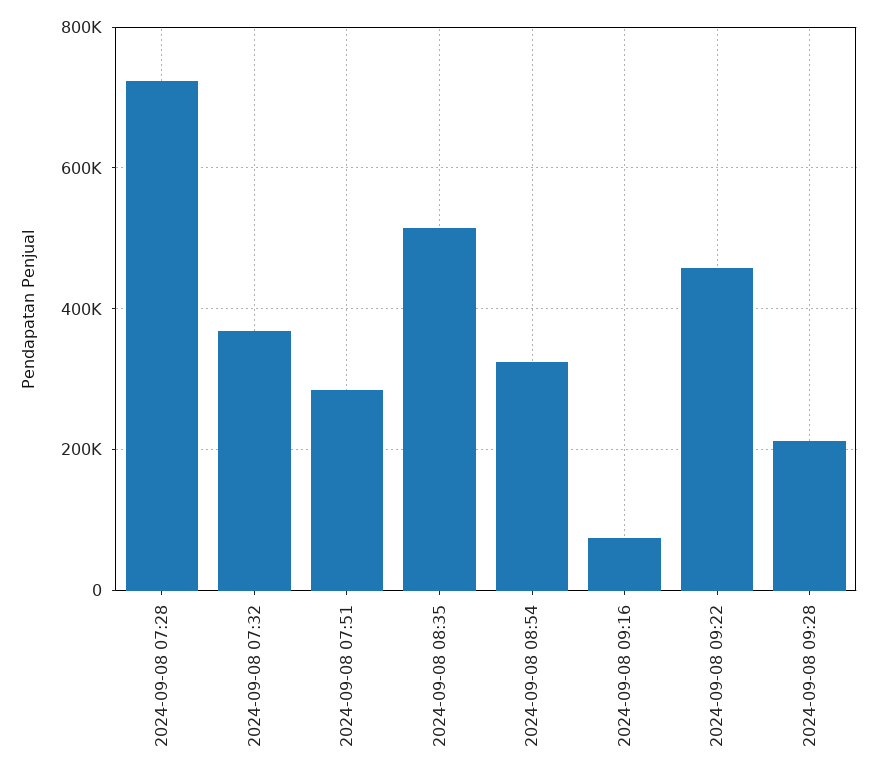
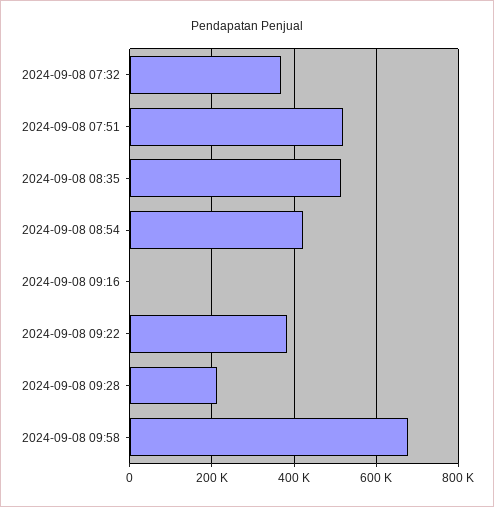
2024-09-08 07:28: 720000 -> none
2024-09-08 07:51: 280000 -> 520000
2024-09-08 08:54: 320000 -> 420000
2024-09-08 09:16: 80000 -> 0
2024-09-08 09:22: 460000 -> 380000
2024-09-08 09:58: none -> 680000

